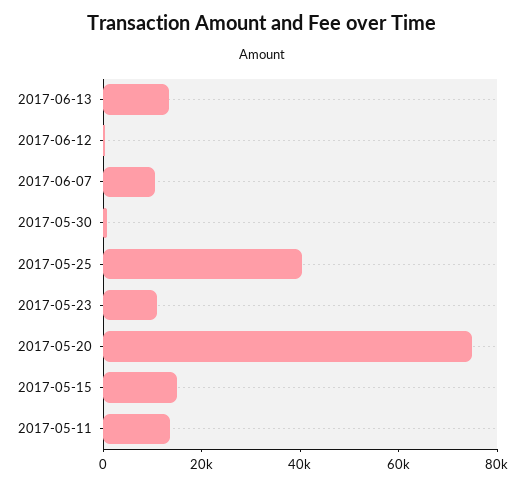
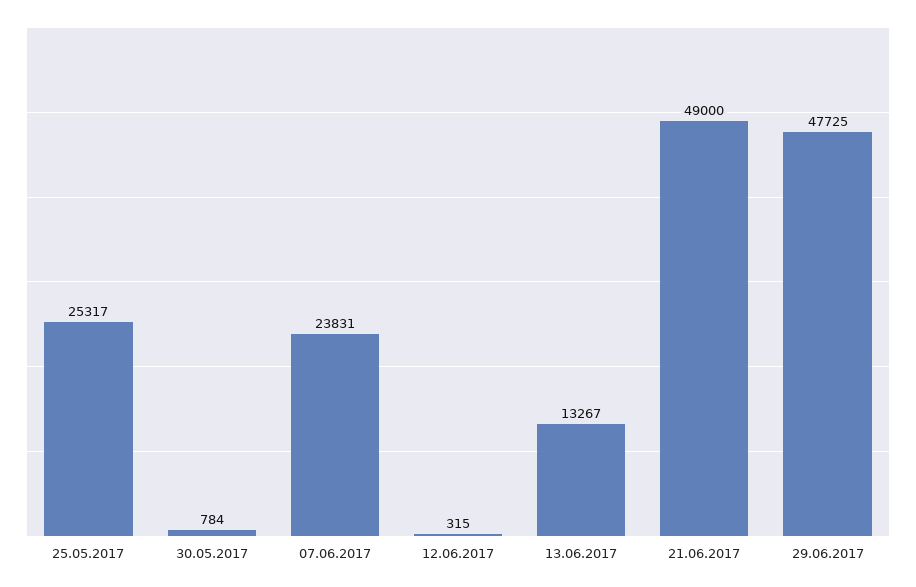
2017-06-07: 10000 -> 23831
2017-05-25: 40000 -> 25317
2017-05-23: 10000 -> none
2017-05-20: 75000 -> none
2017-05-15: 15000 -> none
2017-05-11: 15000 -> none
21.06.2017: none -> 49000
29.06.2017: none -> 47725

